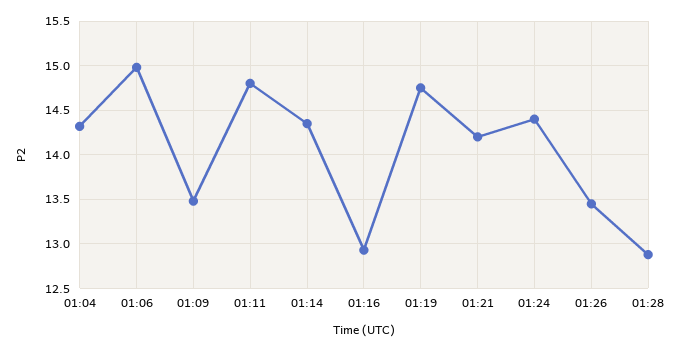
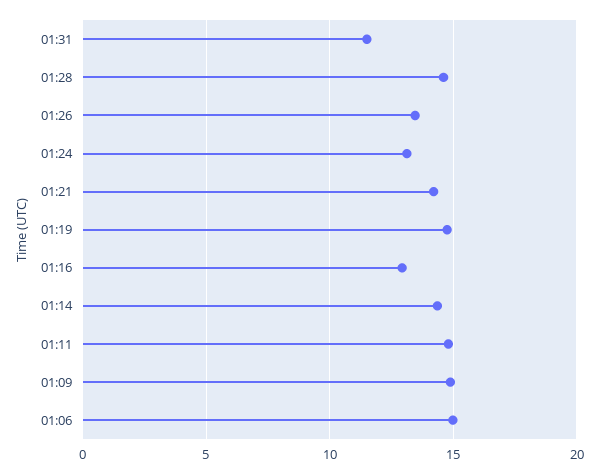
01:04: 14.3 -> none
01:09: 13.5 -> 15
01:24: 14.4 -> 13
01:28: 12.9 -> 14.5
01:31: none -> 11.5

